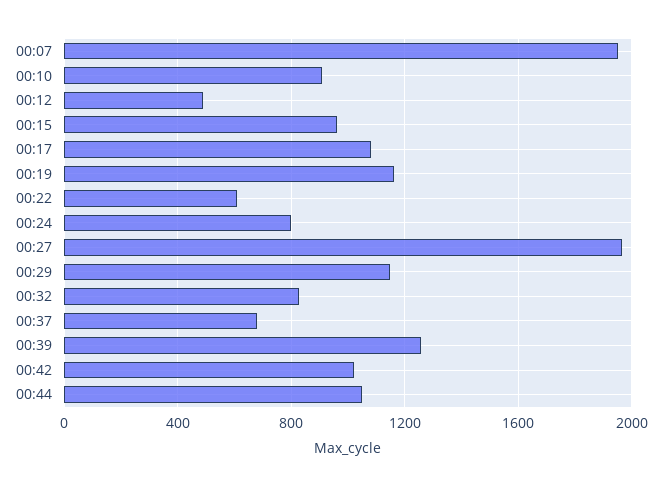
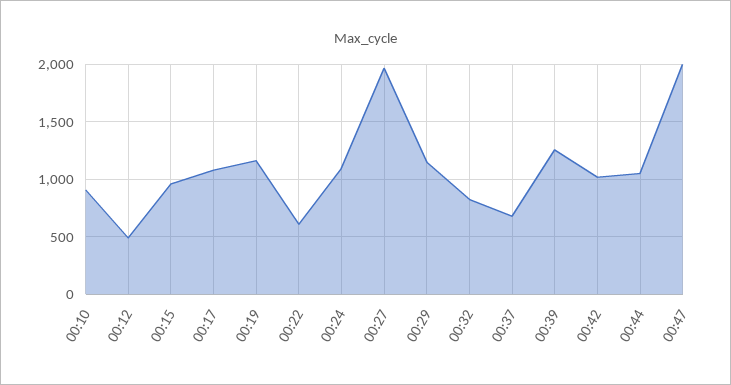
00:07: 1950 -> none
00:24: 800 -> 1100
00:47: none -> 2000

